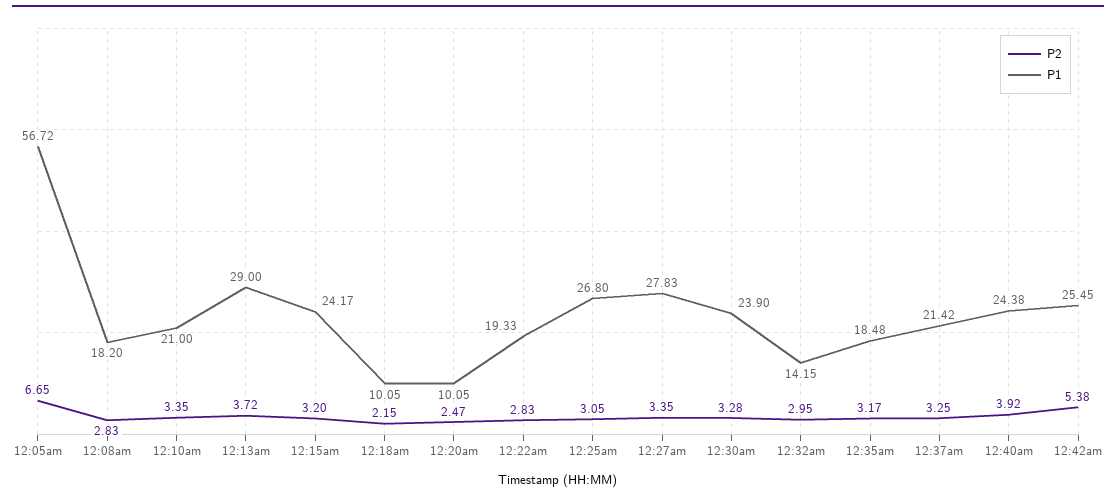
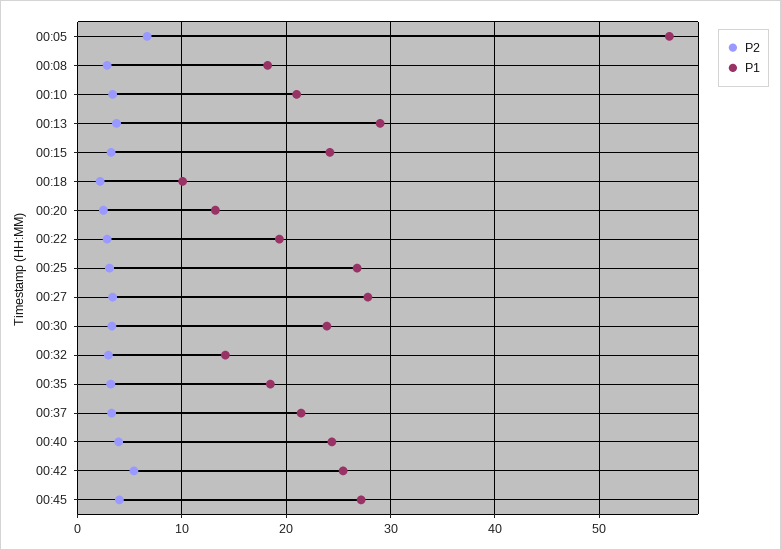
P1, 12:20am: 10.05 -> 13
P2, 00:45: none -> 4
P1, 00:45: none -> 27

